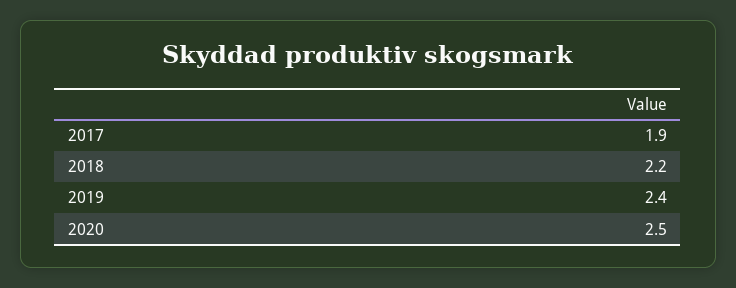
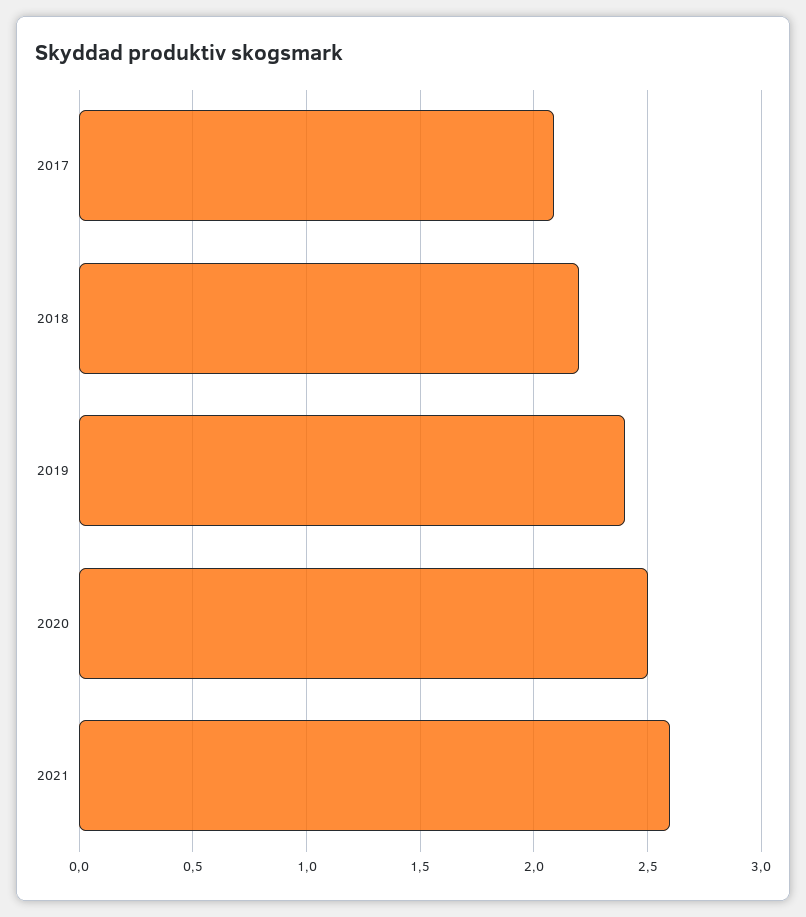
2017: 1.9 -> 2.1
2021: none -> 2.6

